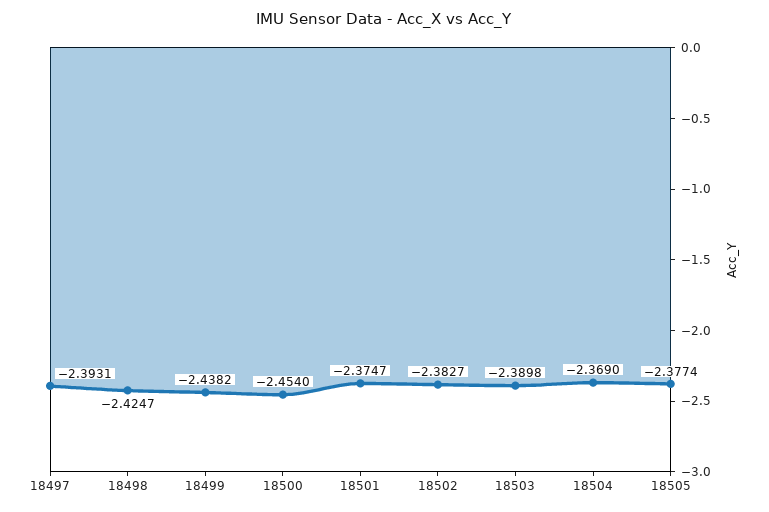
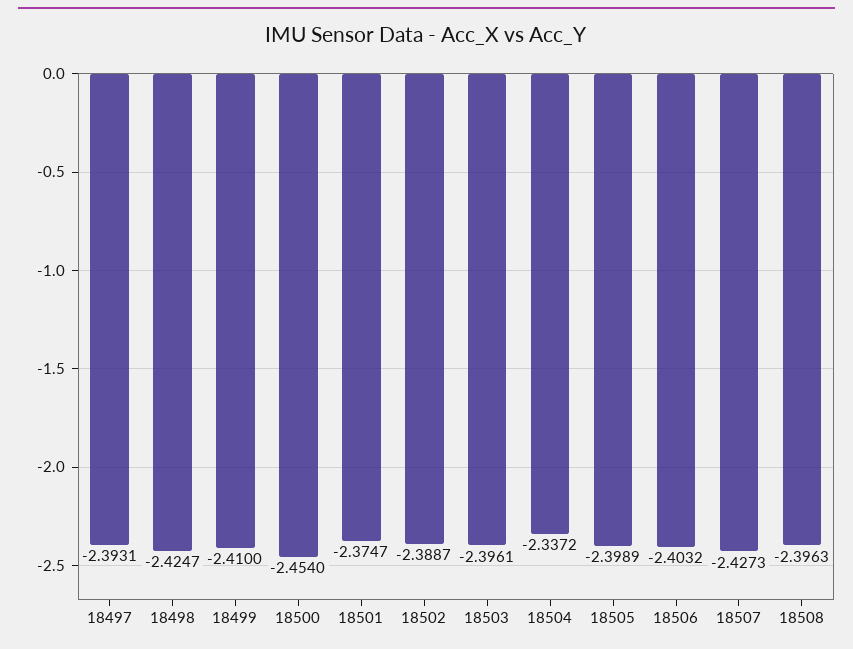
18499: -2.4382 -> -2.41
18502: -2.3827 -> -2.3887
18503: -2.3898 -> -2.3961
18504: -2.369 -> -2.3372
18505: -2.3774 -> -2.3989
18506: none -> -2.4032
18507: none -> -2.4273
18508: none -> -2.3963

